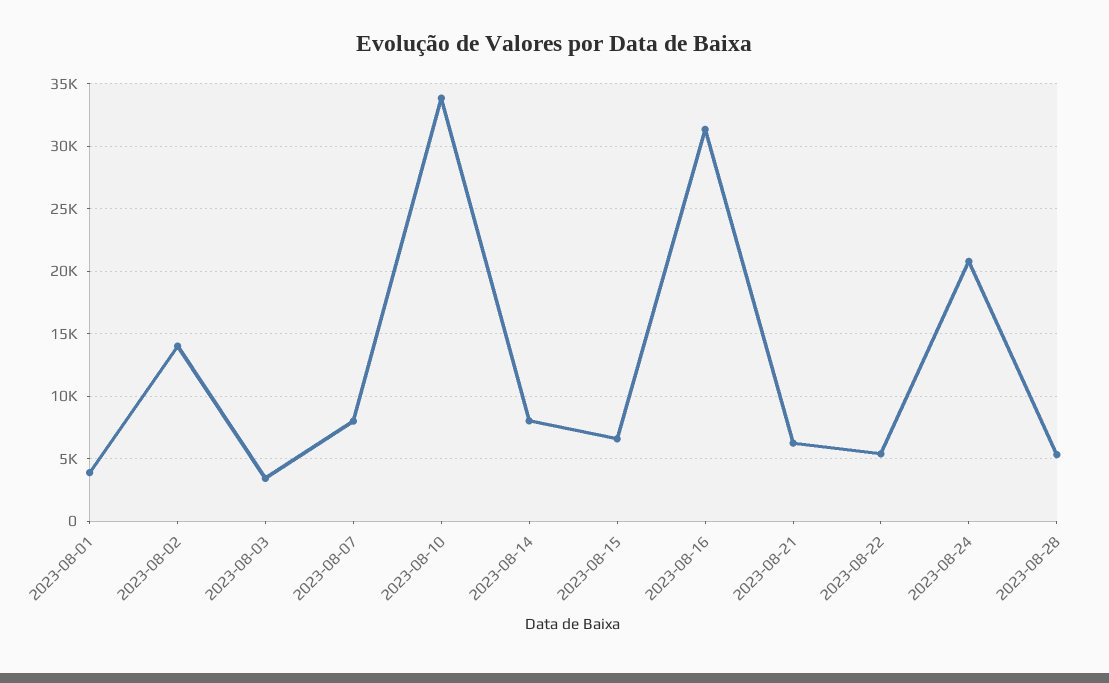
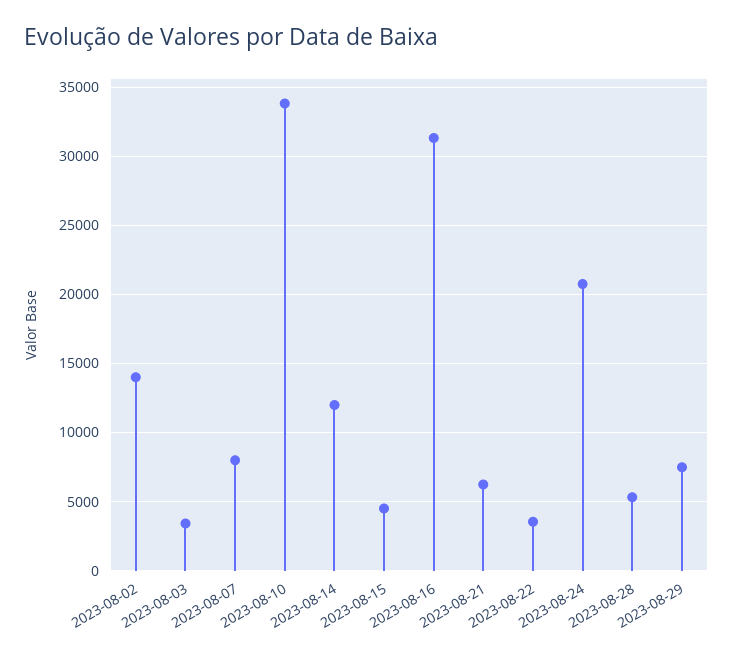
2023-08-01: 4000 -> none
2023-08-14: 8000 -> 12000
2023-08-15: 6500 -> 4500
2023-08-22: 5500 -> 3500
2023-08-29: none -> 7500

